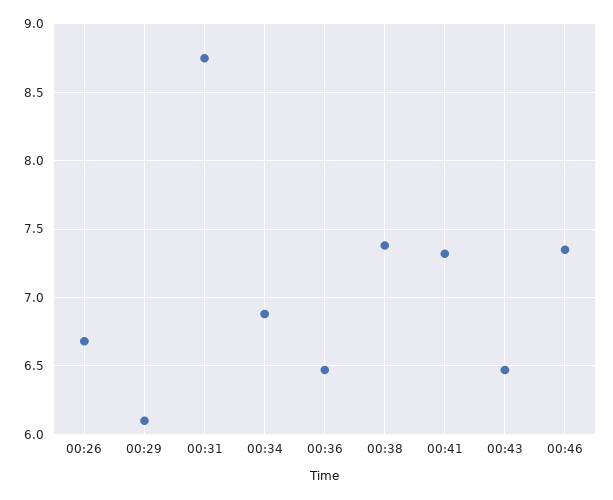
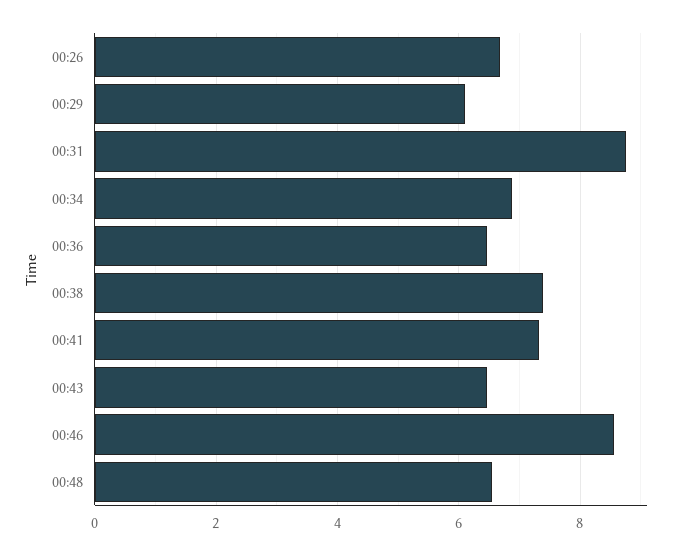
00:46: 7.35 -> 8.6
00:48: none -> 6.6

